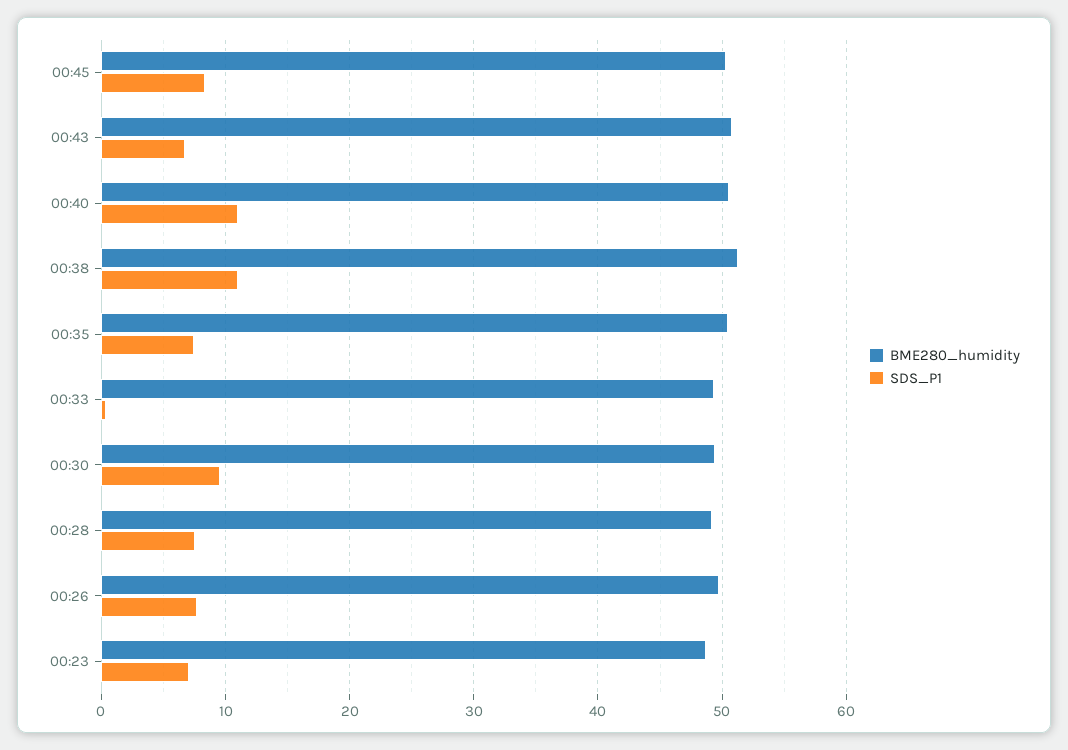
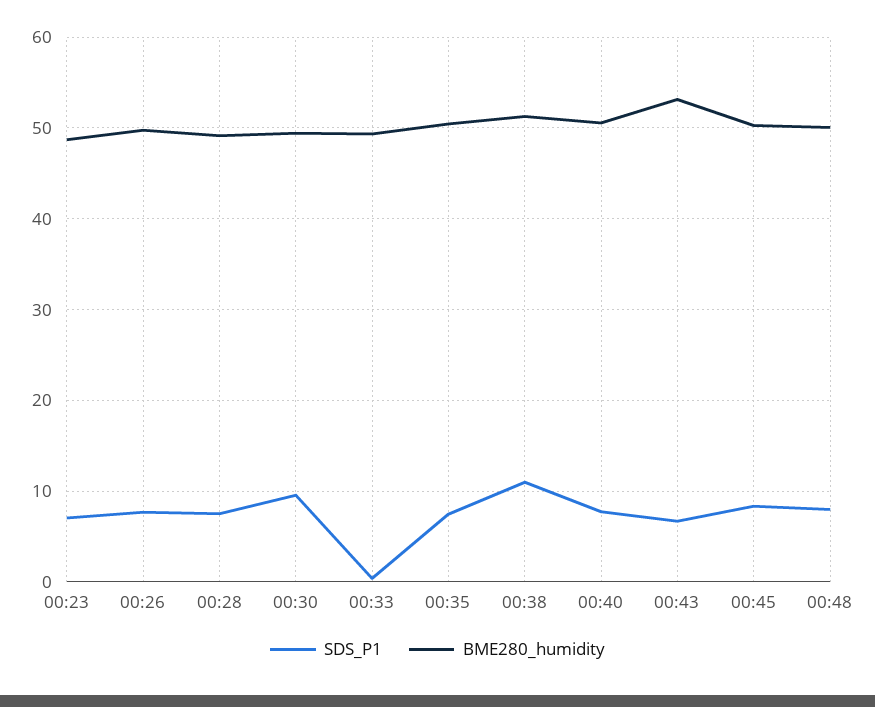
BME280_humidity, 00:43: 51 -> 53
SDS_P1, 00:40: 11 -> 8
SDS_P1, 00:48: none -> 8
BME280_humidity, 00:48: none -> 50

